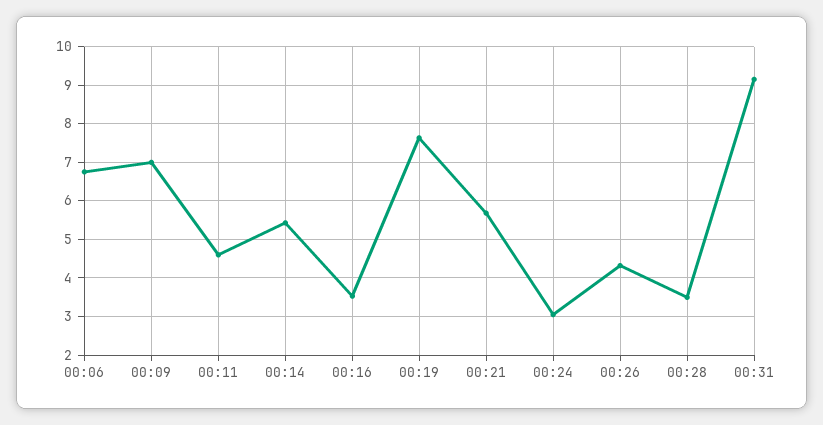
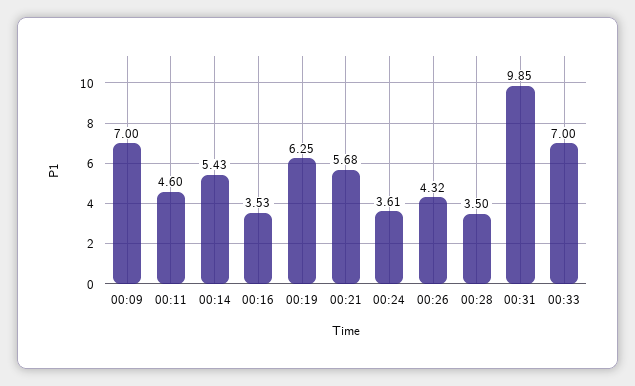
00:06: 6.8 -> none
00:19: 7.6 -> 6.25
00:24: 3 -> 3.61
00:31: 9.2 -> 9.85
00:33: none -> 7

